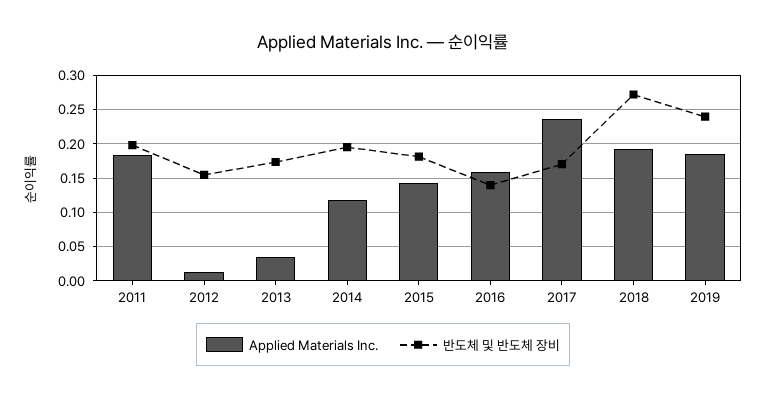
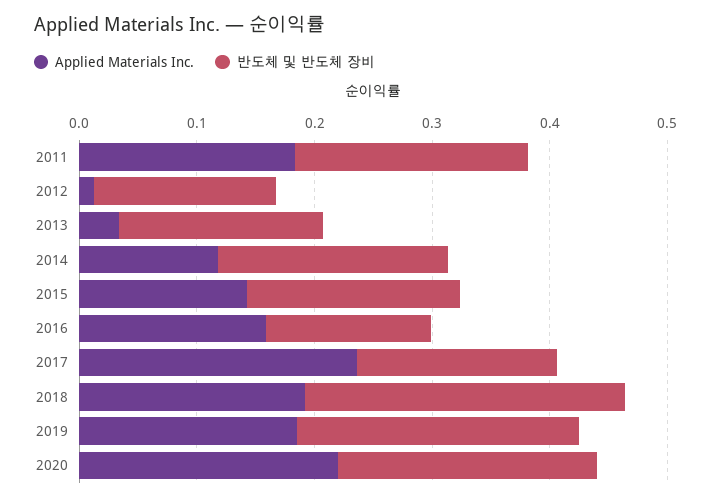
Applied Materials Inc., 2020: none -> 0.22
반도체 및 반도체 장비, 2020: none -> 0.22

